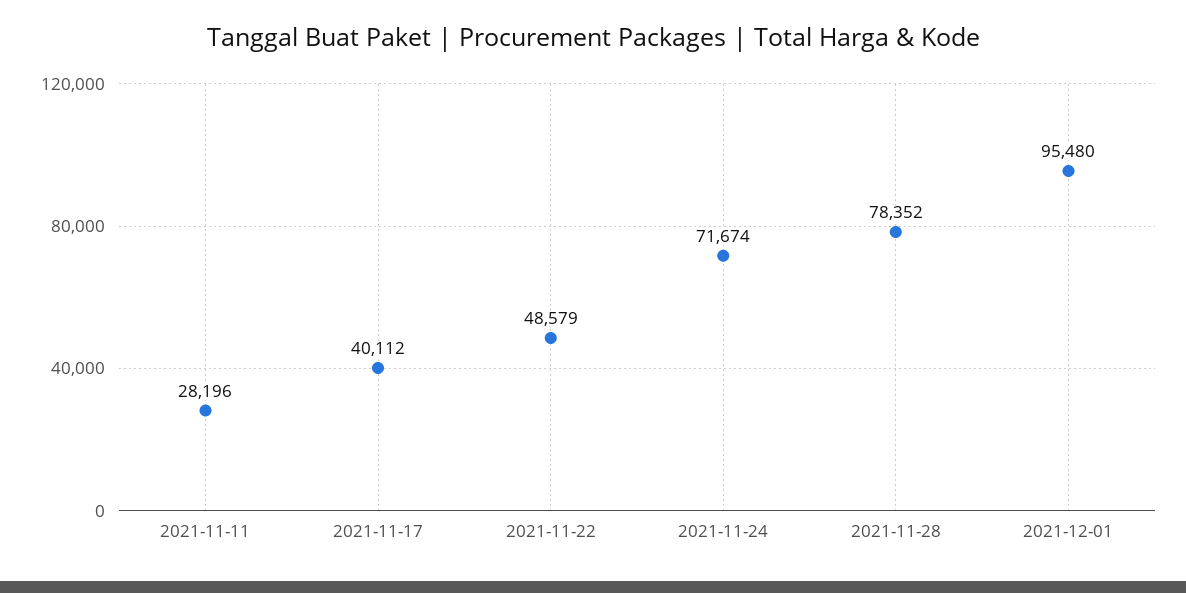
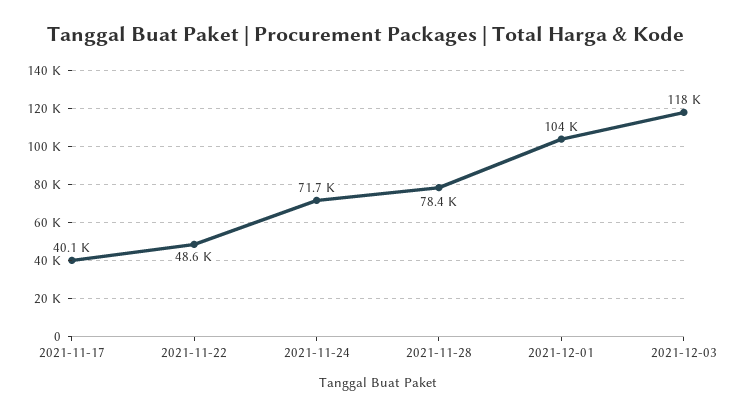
2021-11-11: 28196 -> none
2021-12-01: 95480 -> 104000
2021-12-03: none -> 118000

